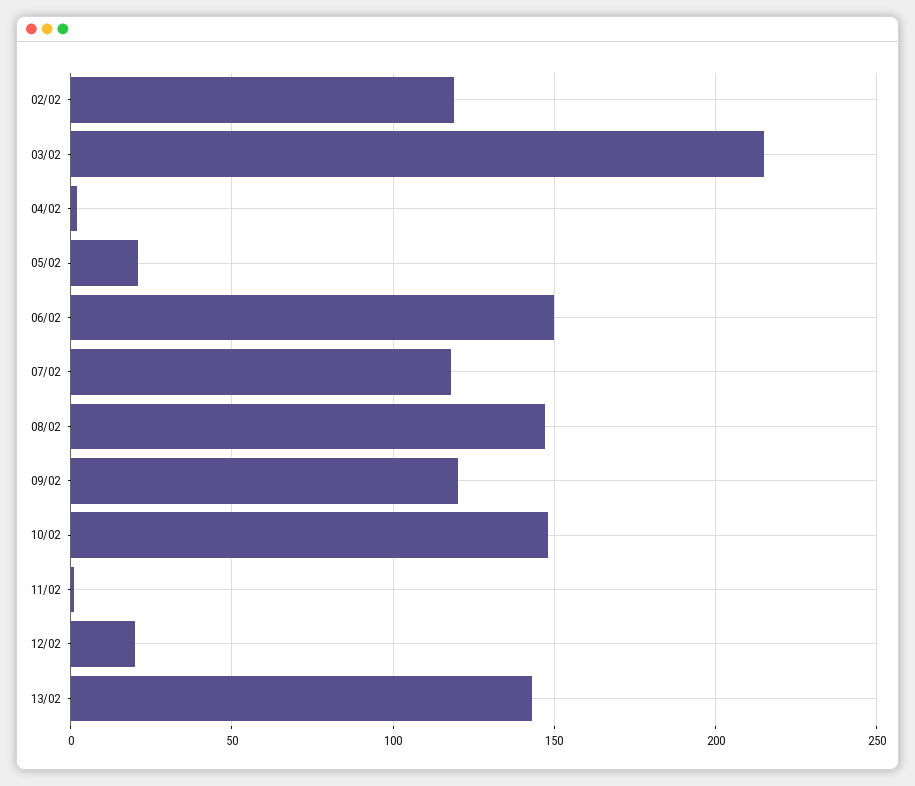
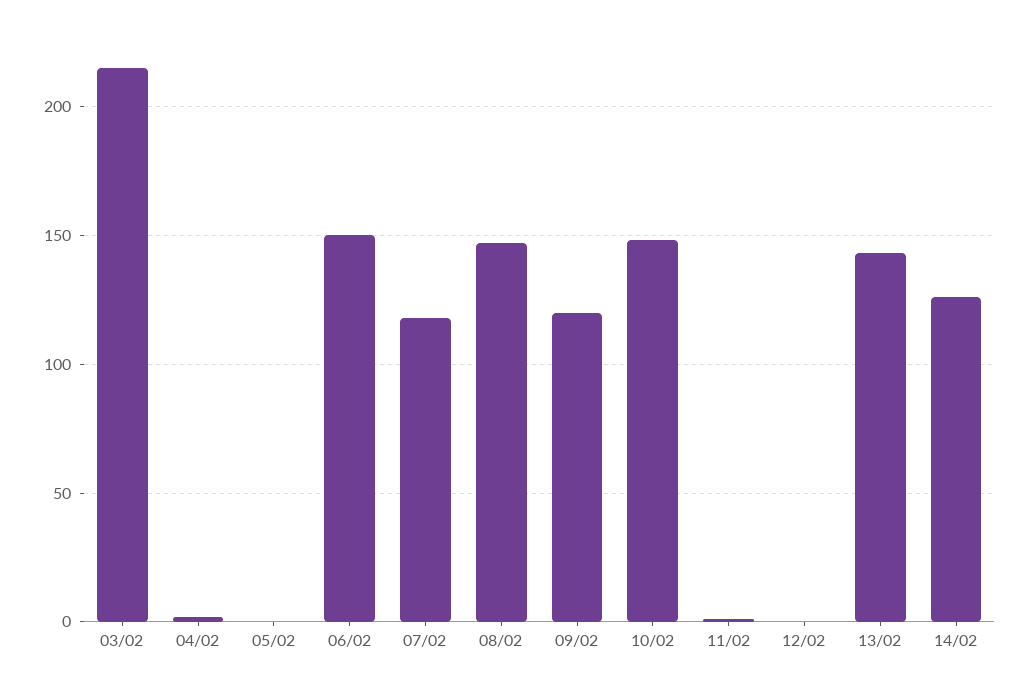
02/02: 120 -> none
05/02: 20 -> 0
12/02: 20 -> 0
14/02: none -> 125

